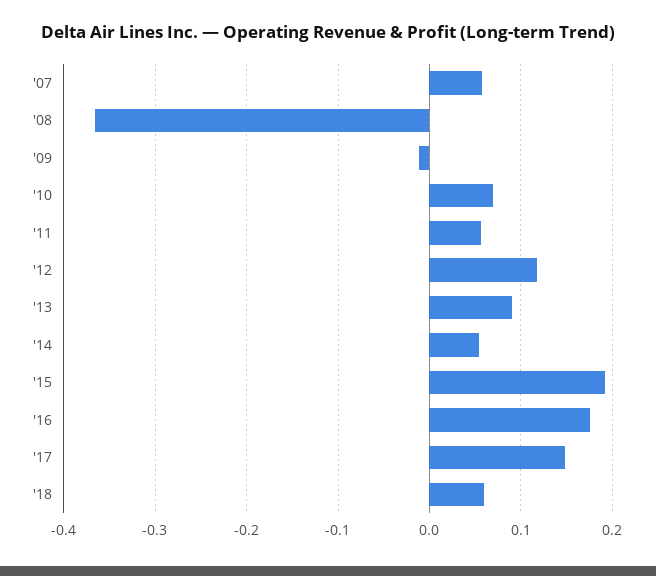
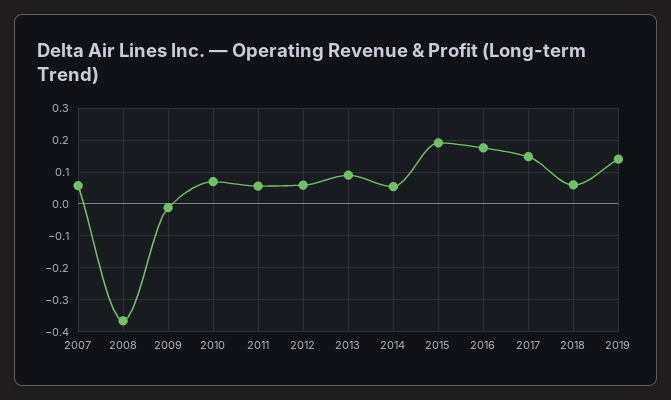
'12: 0.12 -> 0.06
2019: none -> 0.14

